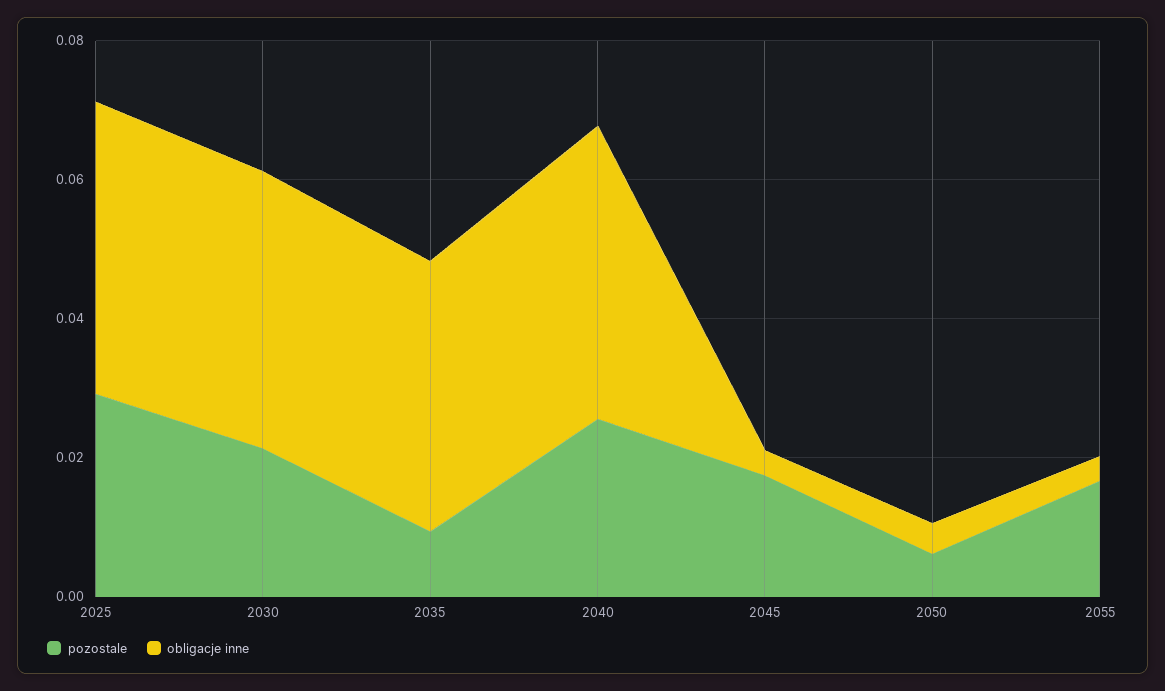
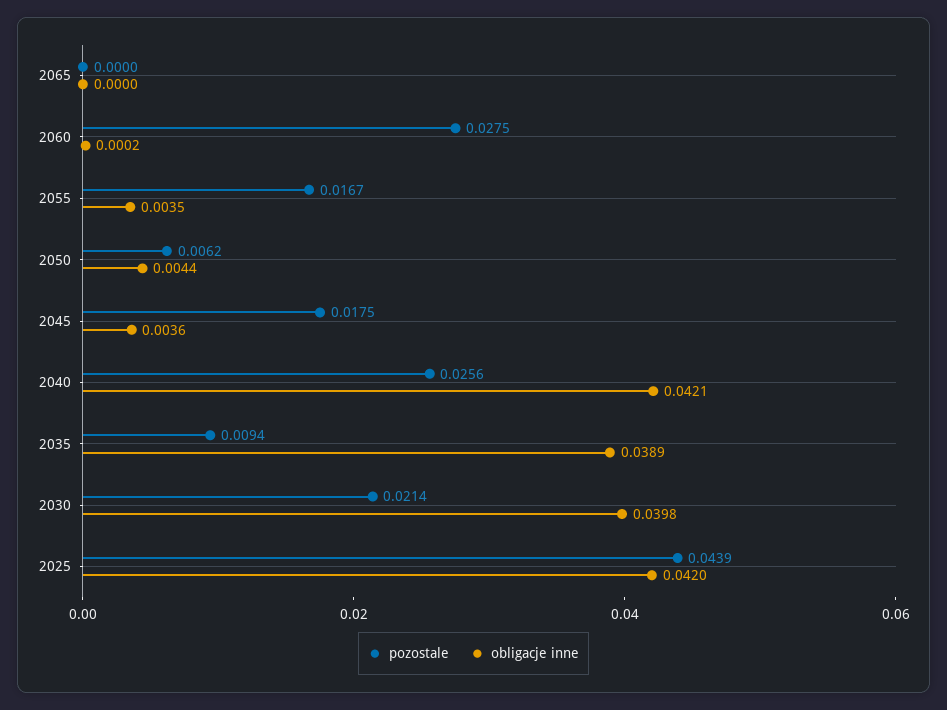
pozostale, 2025: 0.03 -> 0.0439
pozostale, 2065: none -> 0
obligacje inne, 2065: none -> 0
pozostale, 2060: none -> 0.0275
obligacje inne, 2060: none -> 0.0002

